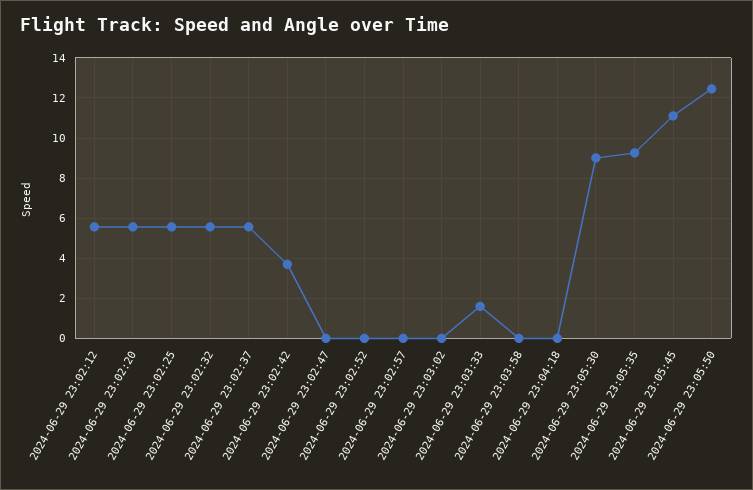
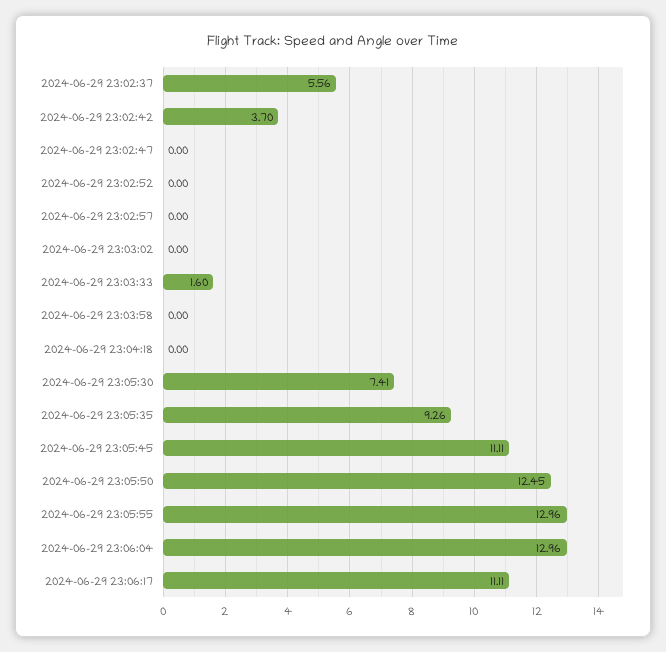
2024-06-29 23:02:12: 5.5 -> none
2024-06-29 23:02:20: 5.5 -> none
2024-06-29 23:02:25: 5.5 -> none
2024-06-29 23:02:32: 5.5 -> none
2024-06-29 23:05:30: 9 -> 7.41
2024-06-29 23:05:55: none -> 12.96
2024-06-29 23:06:04: none -> 12.96
2024-06-29 23:06:17: none -> 11.11

